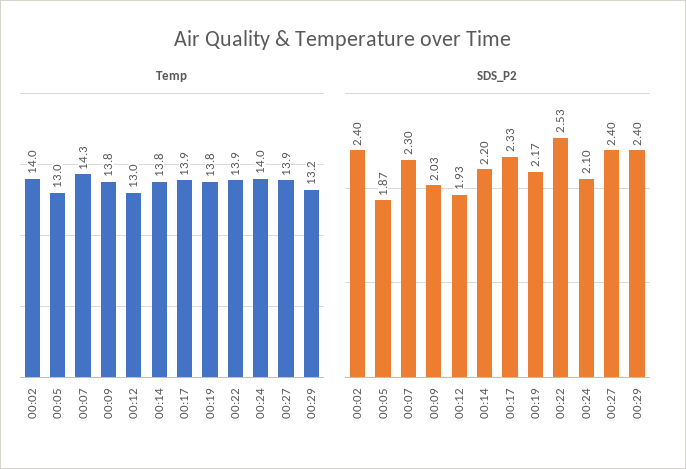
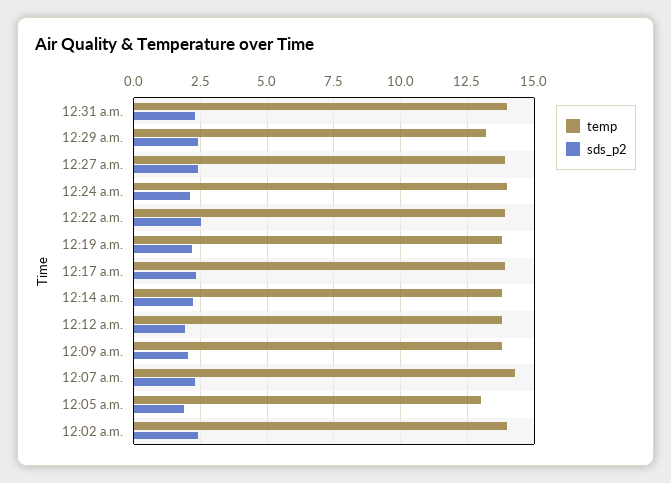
Temp, 00:12: 13 -> 13.75
Temp, 12:31 a.m.: none -> 14
SDS_P2, 12:31 a.m.: none -> 2.25

